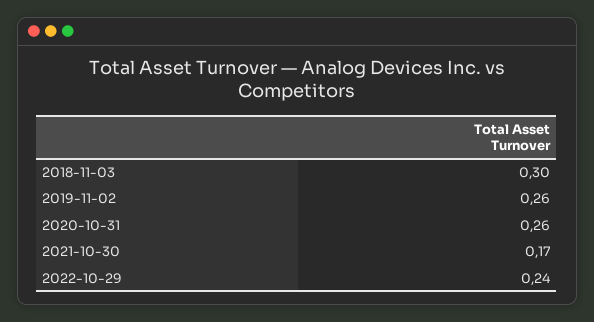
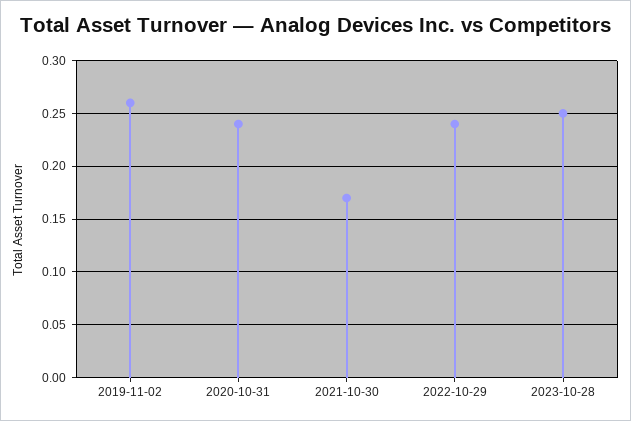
2018-11-03: 0.3 -> none
2020-10-31: 0.26 -> 0.24
2023-10-28: none -> 0.25

